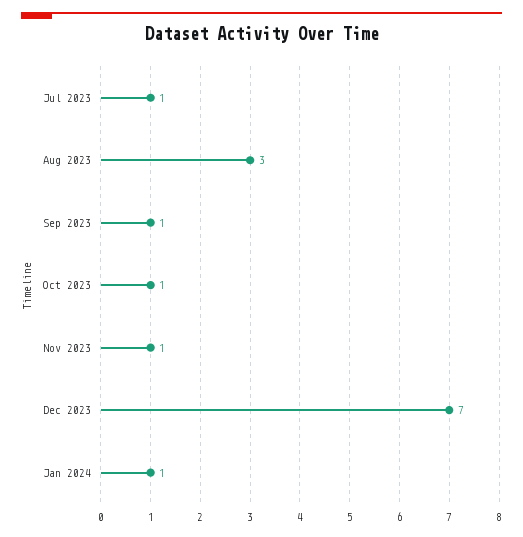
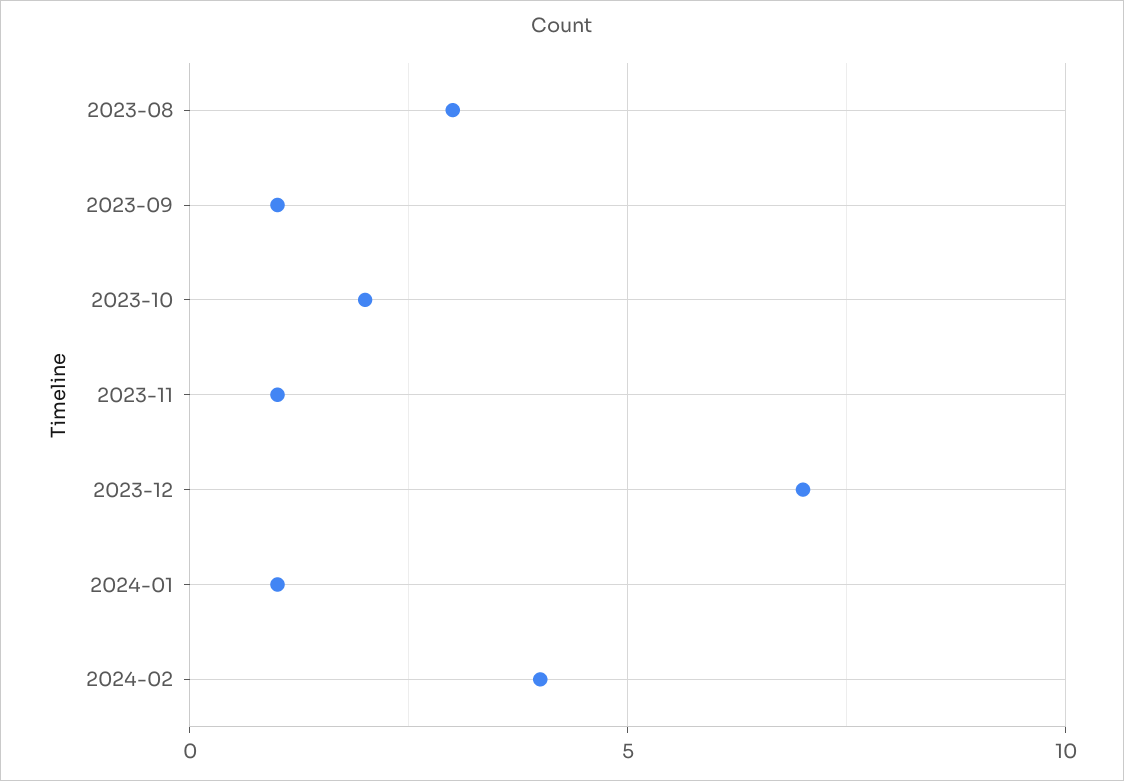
Jul 2023: 1 -> none
Oct 2023: 1 -> 2
2024-02: none -> 4

